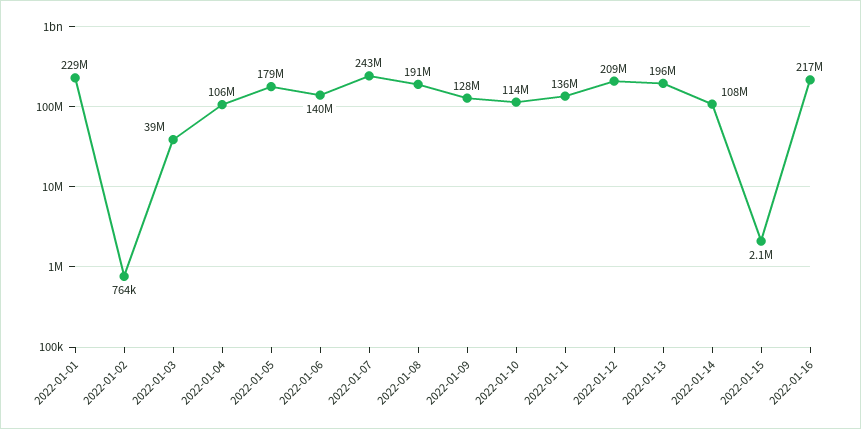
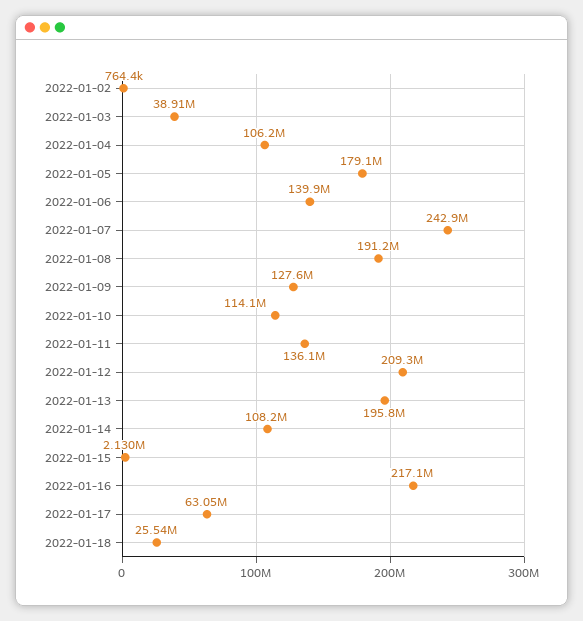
2022-01-01: 229000000 -> none
2022-01-17: none -> 63050000
2022-01-18: none -> 25540000

